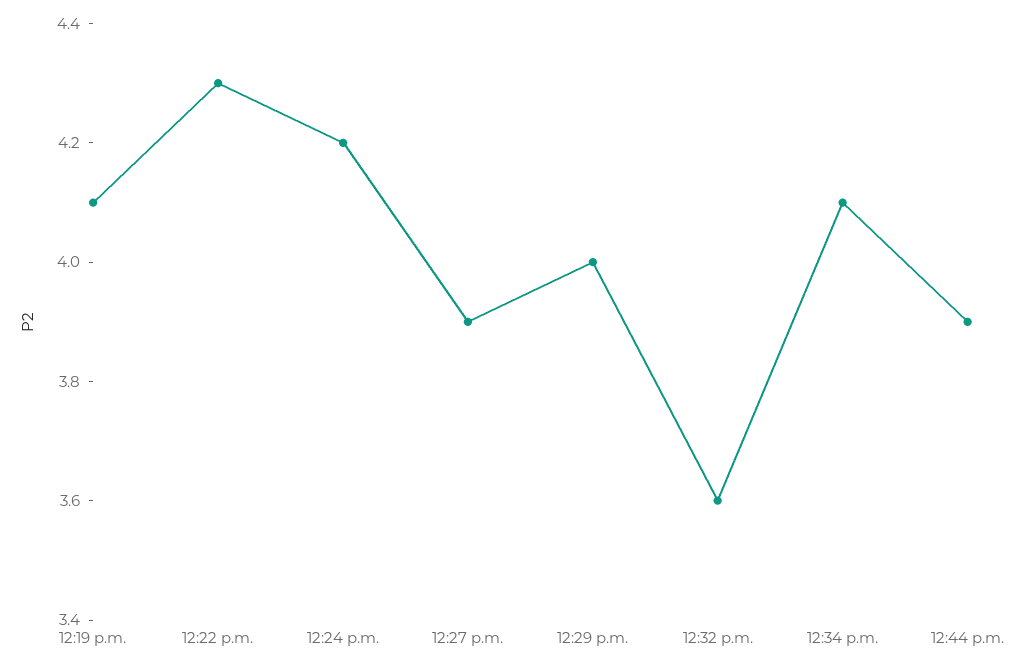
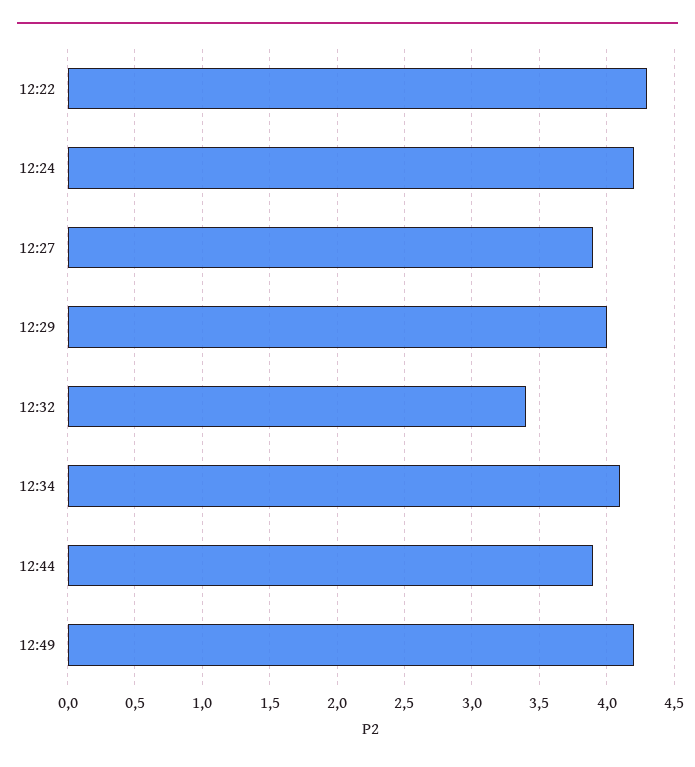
12:19 p.m.: 4.1 -> none
12:32 p.m.: 3.6 -> 3.4
12:49: none -> 4.2

